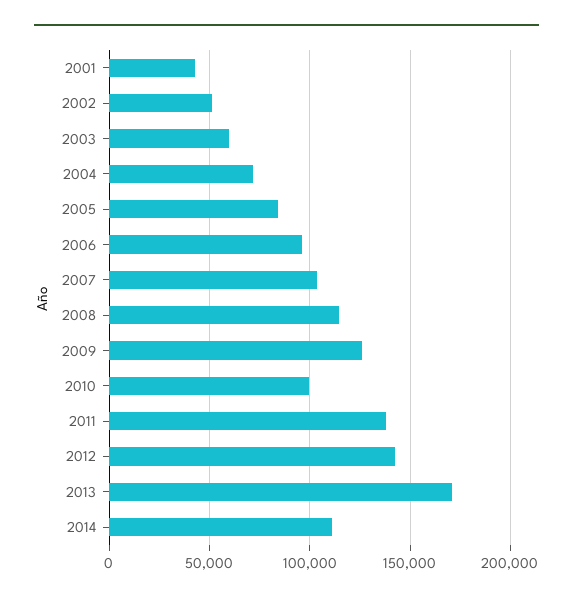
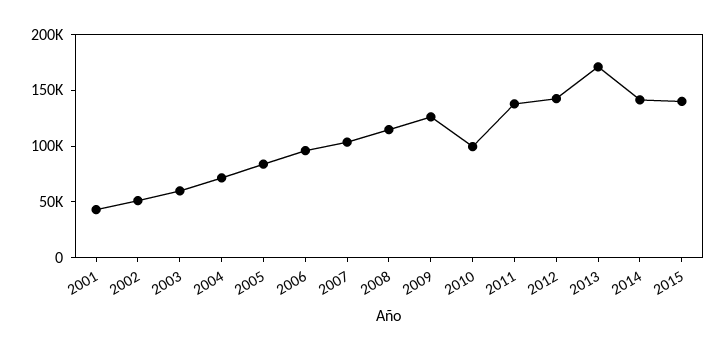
2014: 110000 -> 140000
2015: none -> 140000

